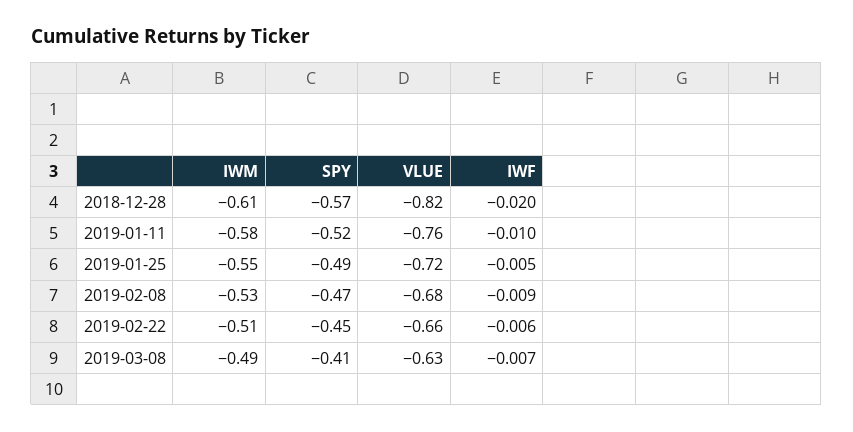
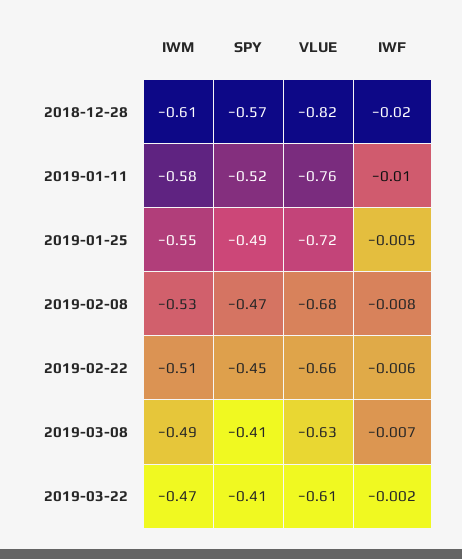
IWF, 2019-02-08: -0.009 -> -0.008
IWM, 2019-03-22: none -> -0.47
SPY, 2019-03-22: none -> -0.41
VLUE, 2019-03-22: none -> -0.61
IWF, 2019-03-22: none -> -0.002

